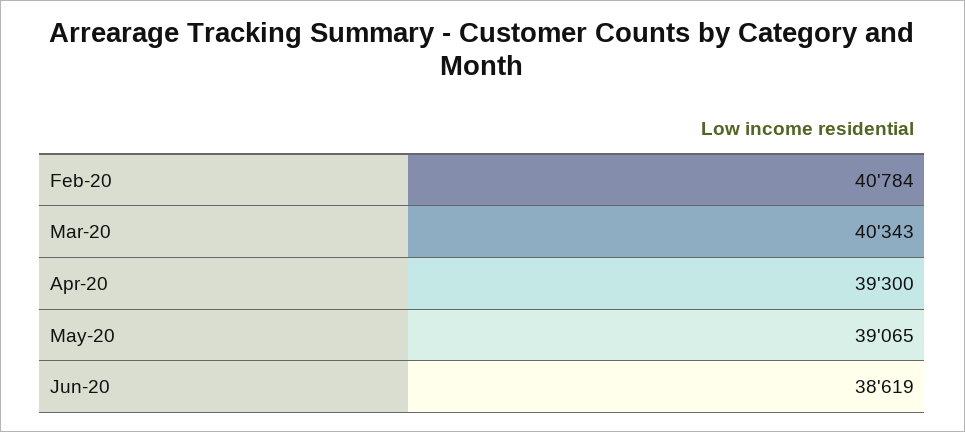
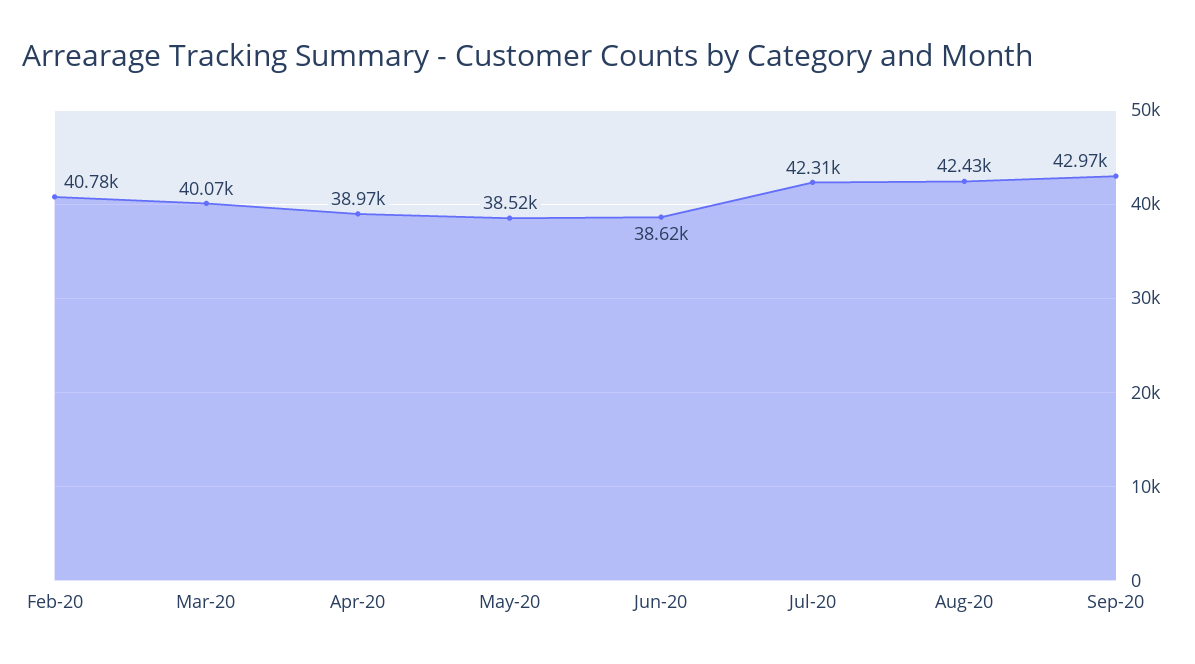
Mar-20: 40343 -> 40070
Apr-20: 39300 -> 38970
May-20: 39065 -> 38520
Jul-20: none -> 42310
Aug-20: none -> 42430
Sep-20: none -> 42970

